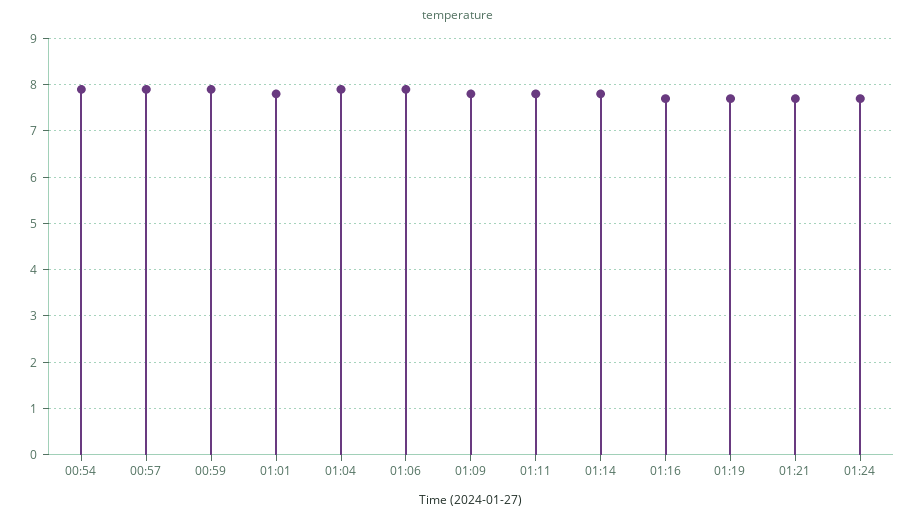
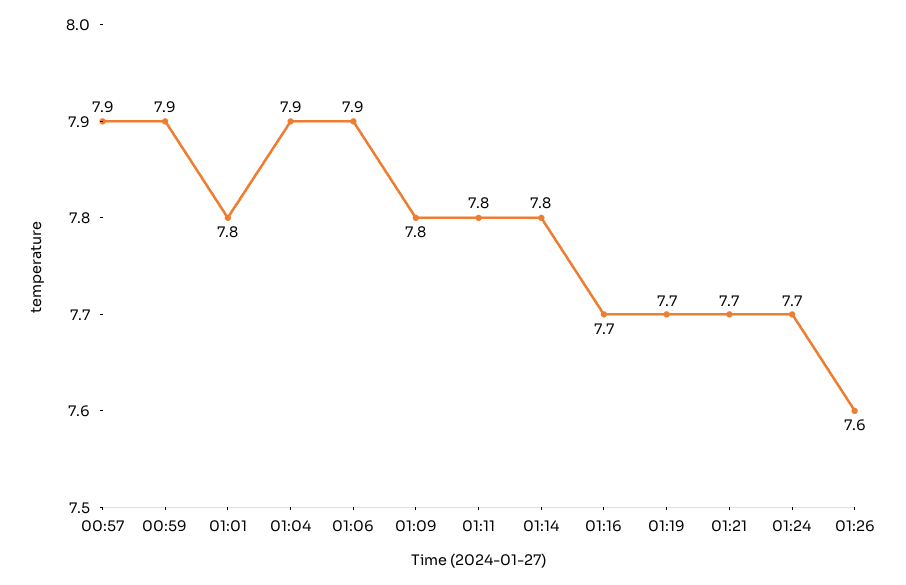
00:54: 8 -> none
01:26: none -> 7.6

